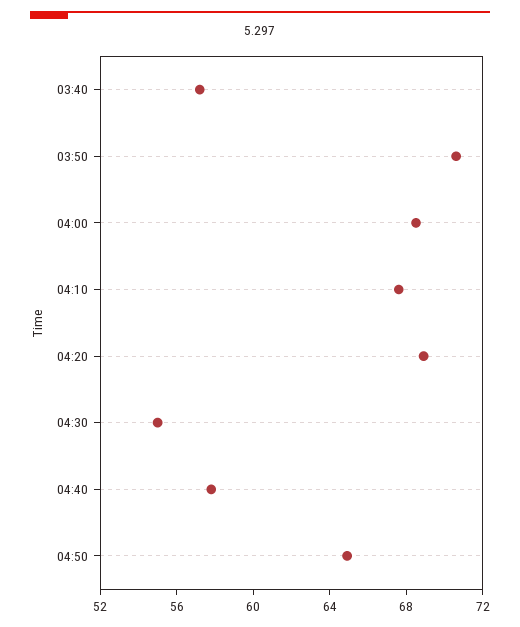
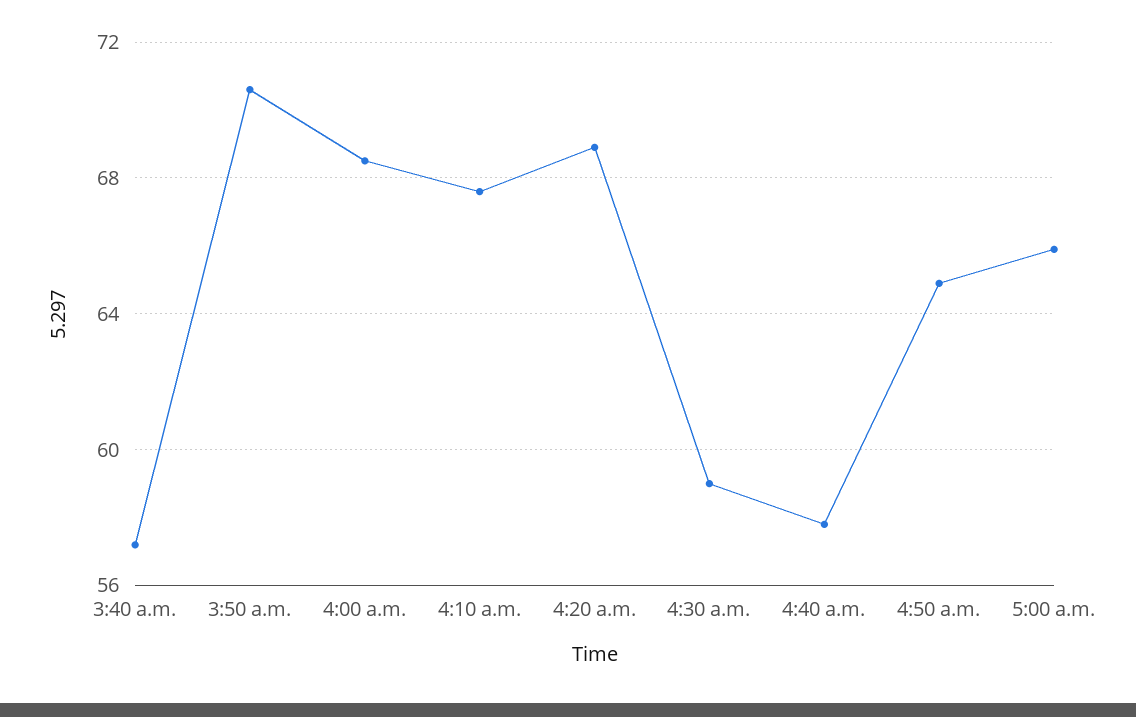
04:30: 55 -> 59
5:00 a.m.: none -> 66

